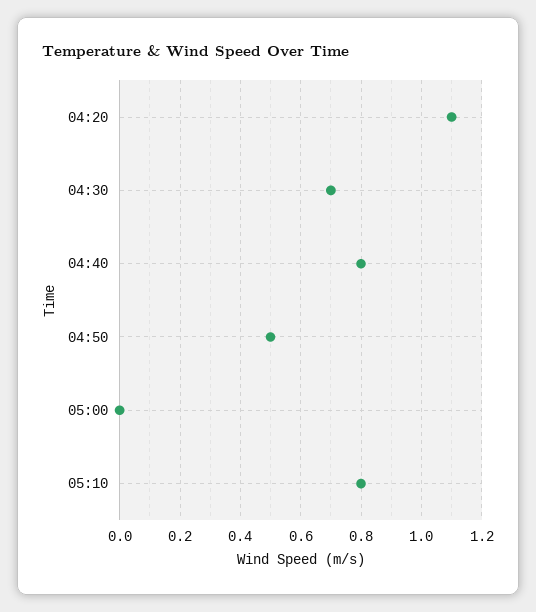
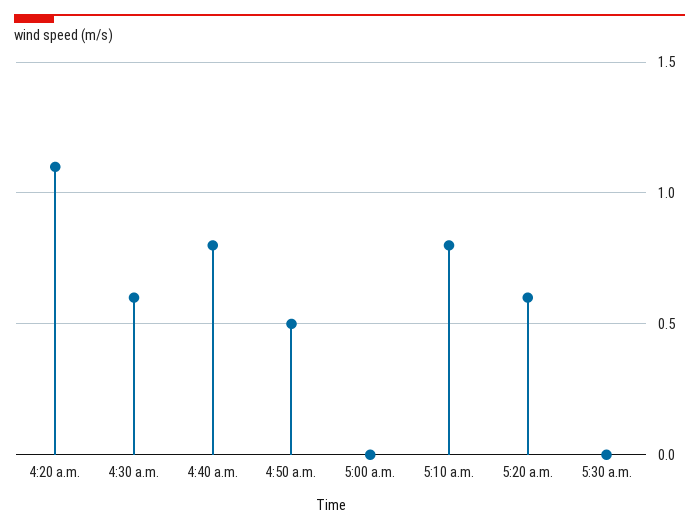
04:30: 0.7 -> 0.6
5:20 a.m.: none -> 0.6
5:30 a.m.: none -> 0

